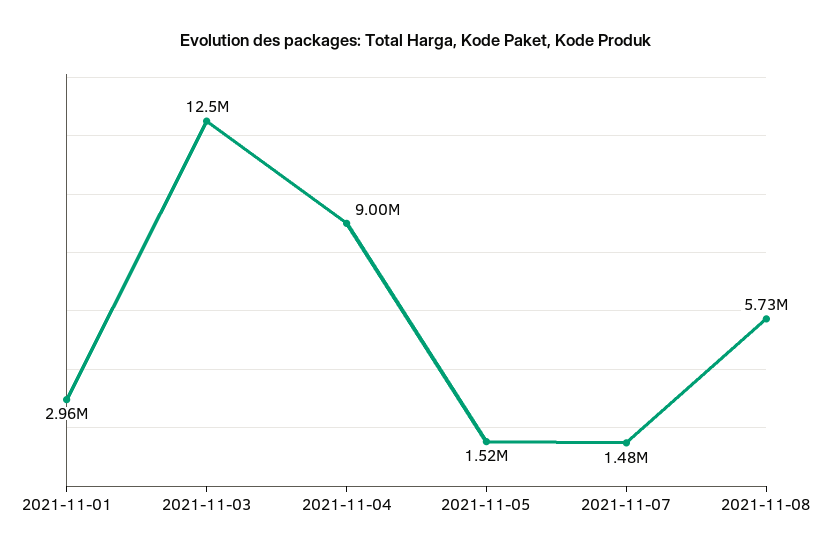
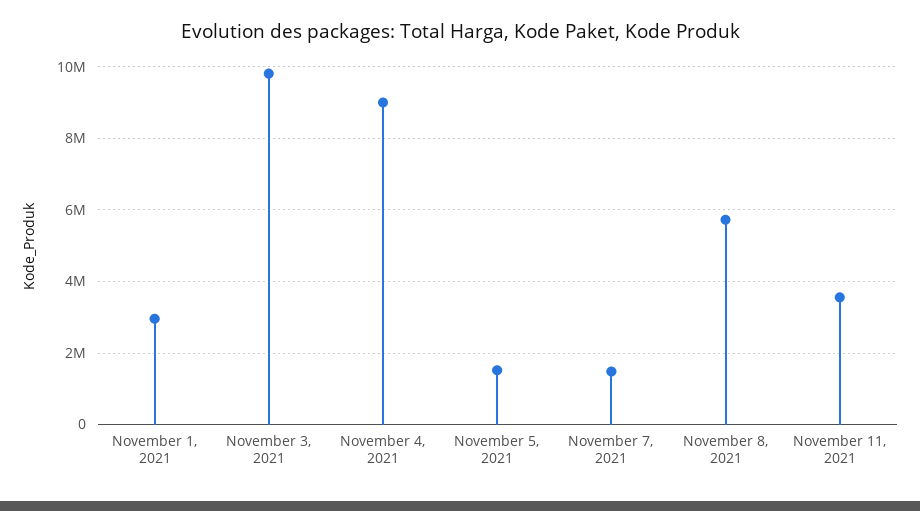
2021-11-03: 12500000 -> 9800000
November 11, 2021: none -> 3600000

